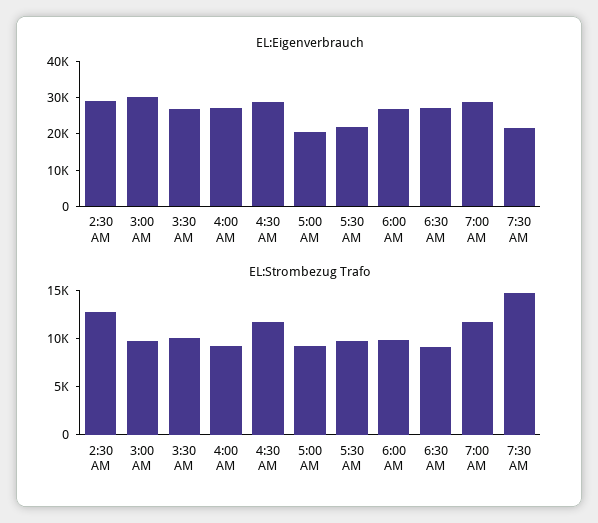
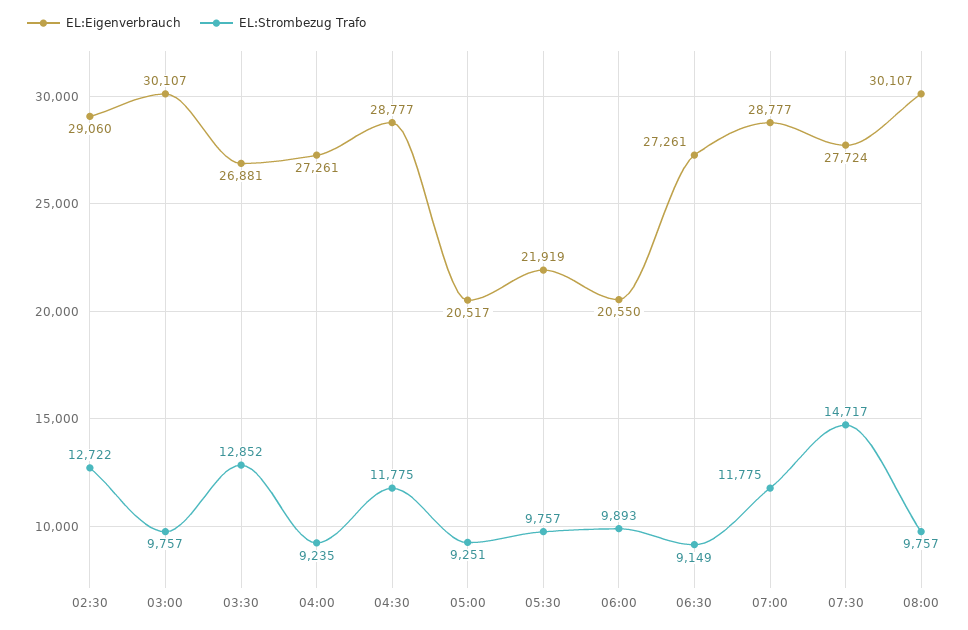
EL:Eigenverbrauch, 6:00 AM: 27500 -> 20550
EL:Eigenverbrauch, 7:30 AM: 22500 -> 27724
EL:Strombezug Trafo, 3:30 AM: 10000 -> 12852
EL:Eigenverbrauch, 08:00: none -> 30107
EL:Strombezug Trafo, 08:00: none -> 9757

